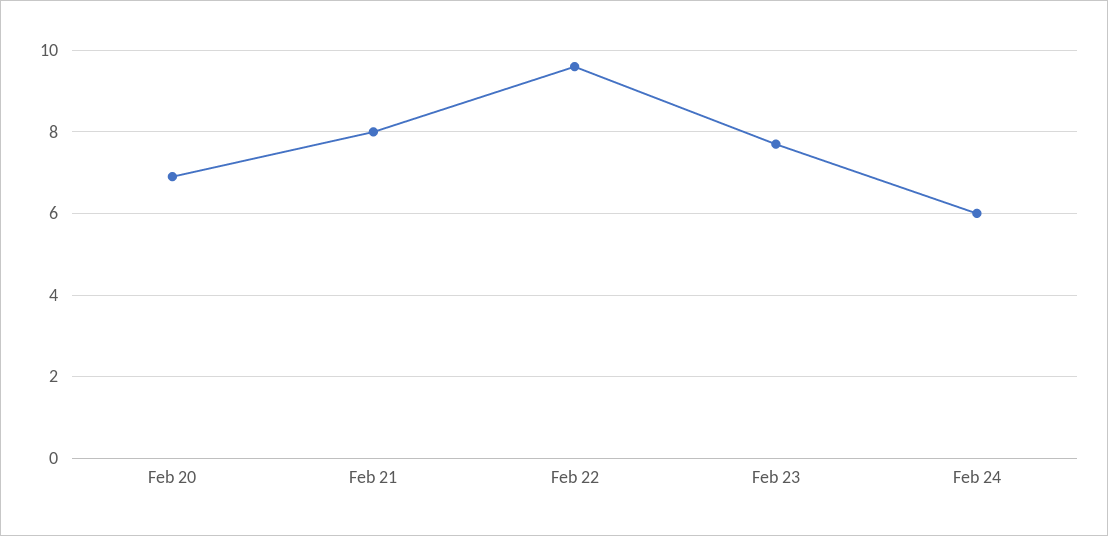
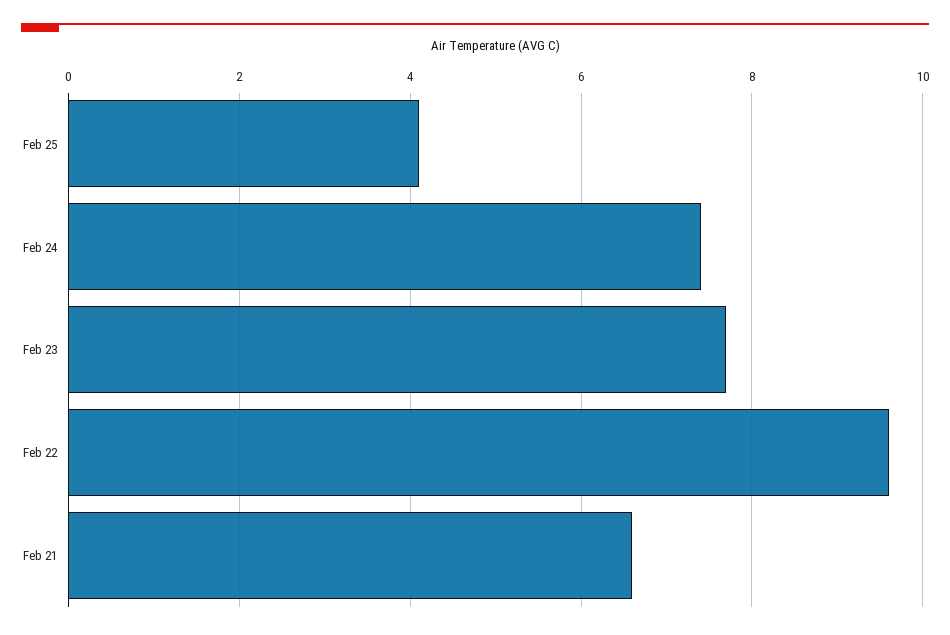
Feb 20: 7 -> none
Feb 21: 8 -> 6.5
Feb 24: 6 -> 7.5
Feb 25: none -> 4

